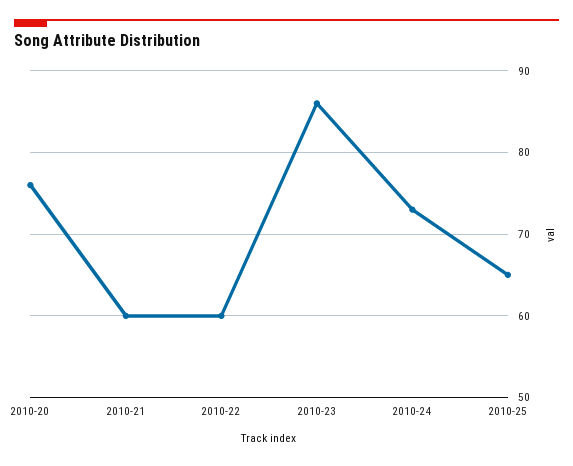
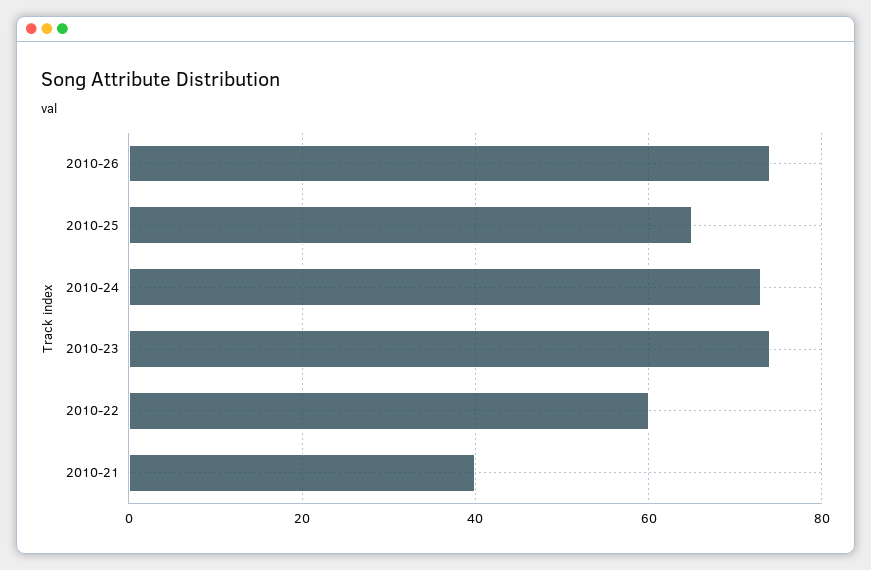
2010-20: 76 -> none
2010-21: 60 -> 40
2010-23: 86 -> 75
2010-26: none -> 75

